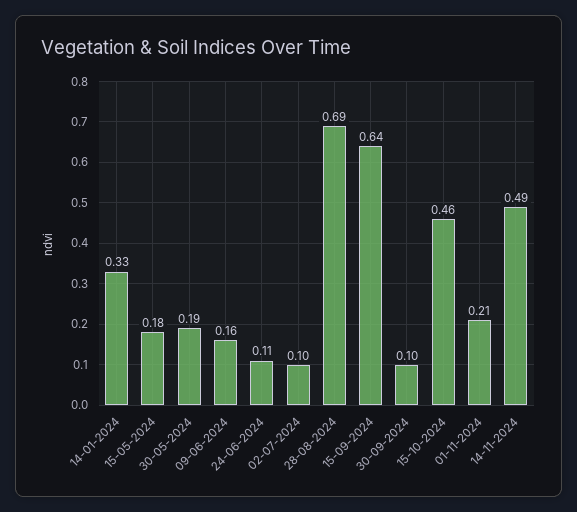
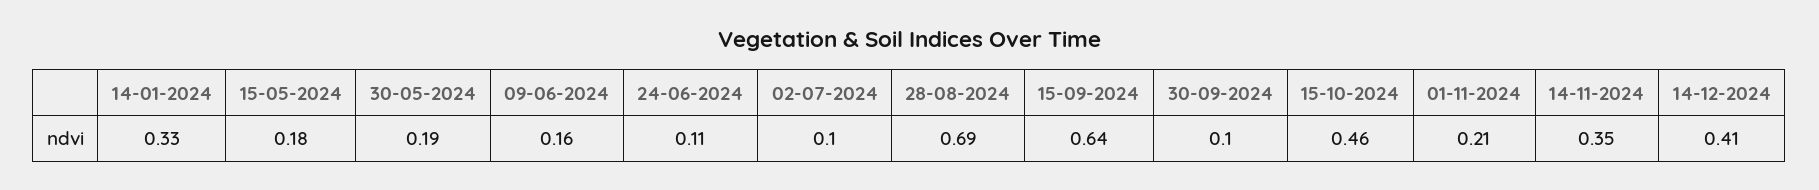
14-11-2024: 0.49 -> 0.35
14-12-2024: none -> 0.41

